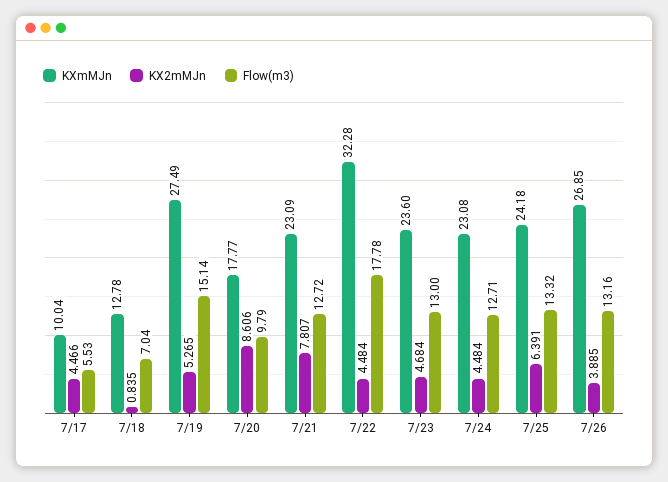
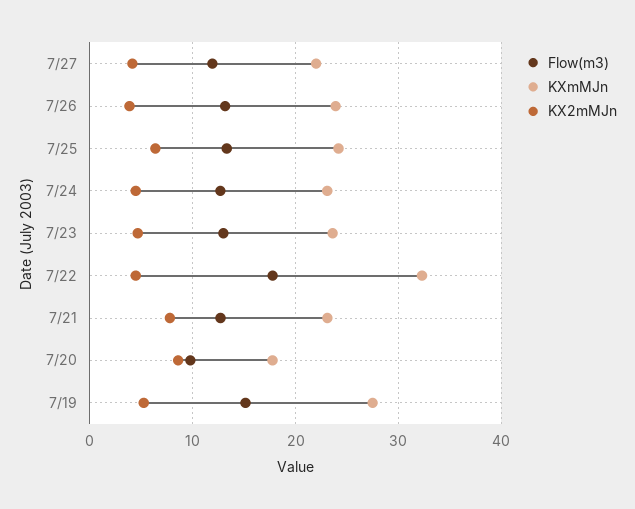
KXmMJn, 7/17: 10.04 -> none
KX2mMJn, 7/17: 4.466 -> none
Flow(m3), 7/17: 5.53 -> none
KXmMJn, 7/18: 12.78 -> none
KX2mMJn, 7/18: 0.835 -> none
Flow(m3), 7/18: 7.04 -> none
KXmMJn, 7/26: 26.85 -> 24
Flow(m3), 7/27: none -> 12
KXmMJn, 7/27: none -> 22
KX2mMJn, 7/27: none -> 4

